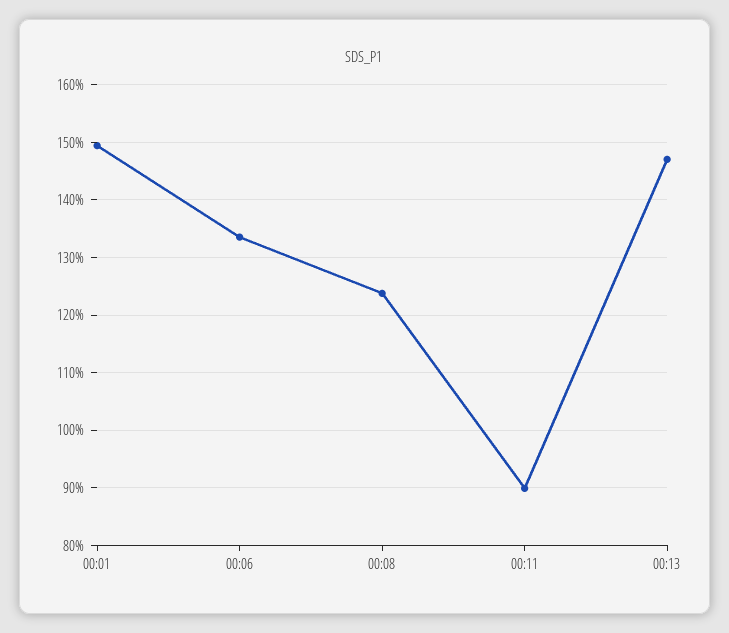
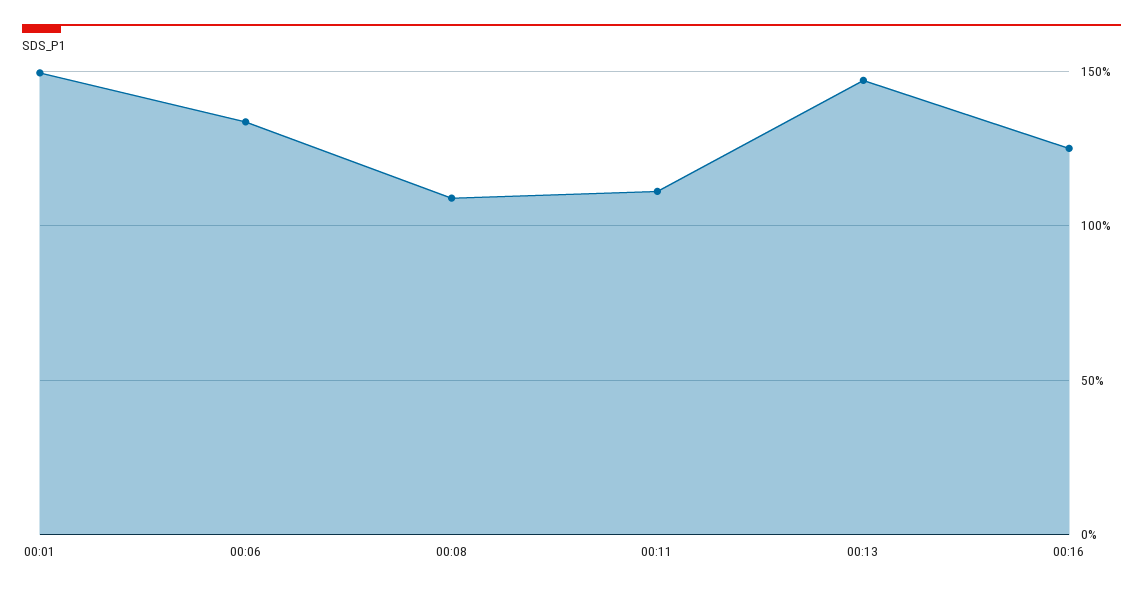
00:08: 124 -> 110
00:11: 90 -> 110
00:16: none -> 125

